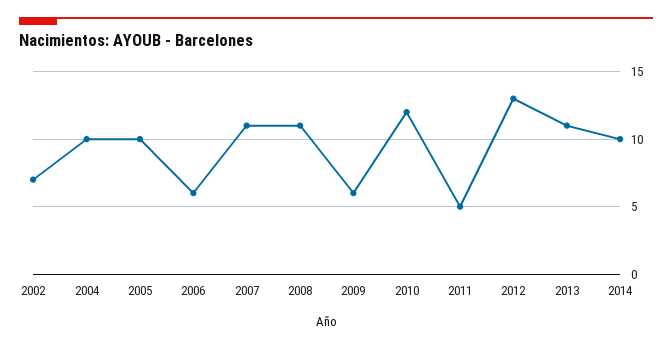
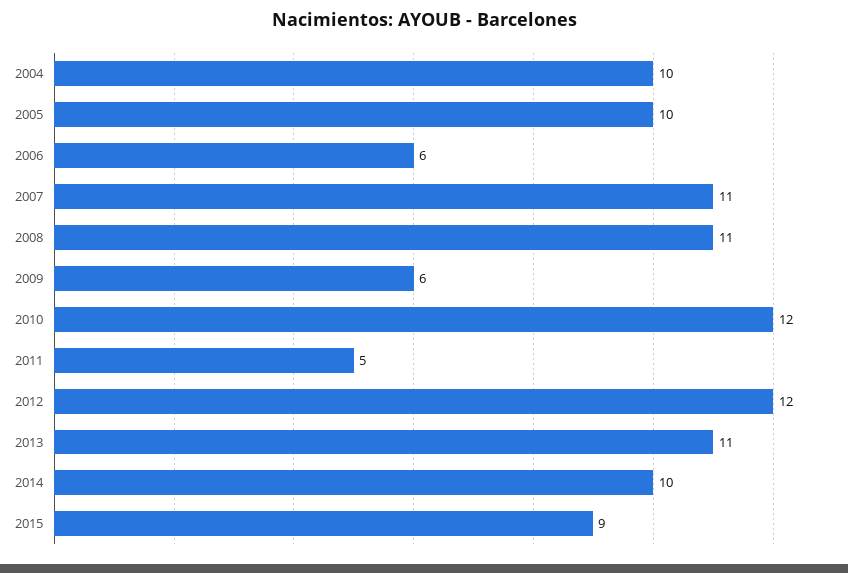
2002: 7 -> none
2012: 13 -> 12
2015: none -> 9

